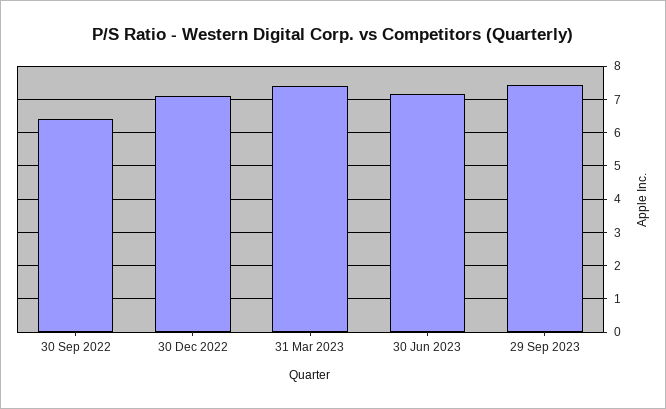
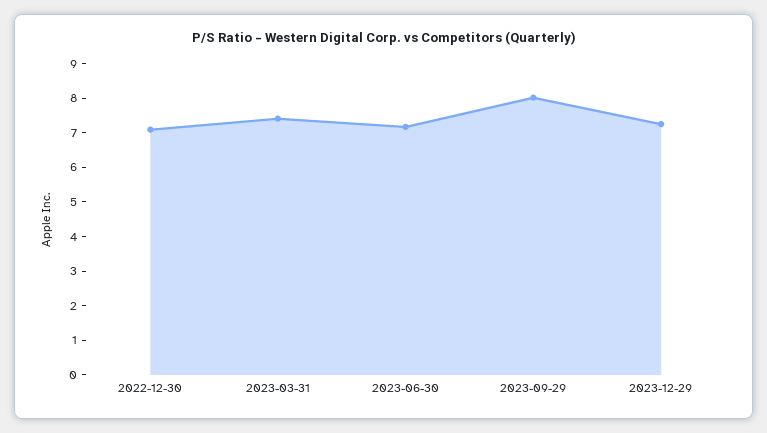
30 Sep 2022: 6.4 -> none
29 Sep 2023: 7.4 -> 8
2023-12-29: none -> 7.25

